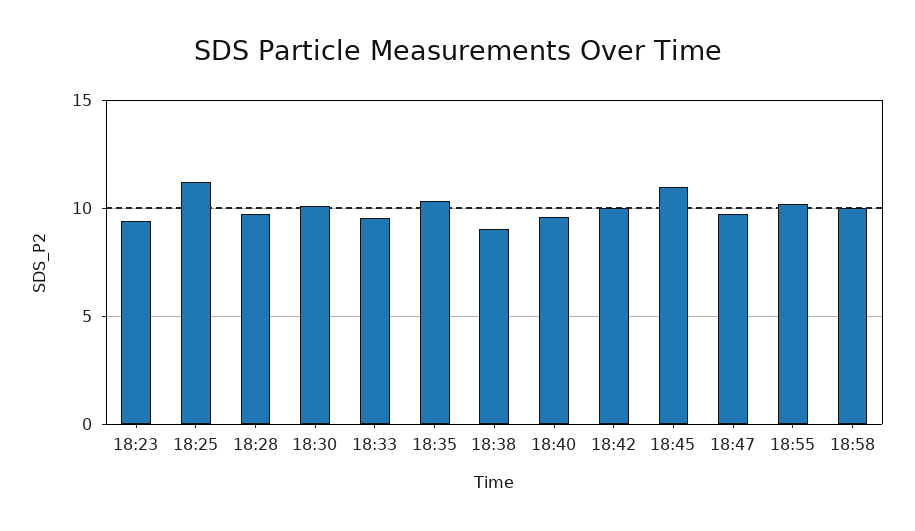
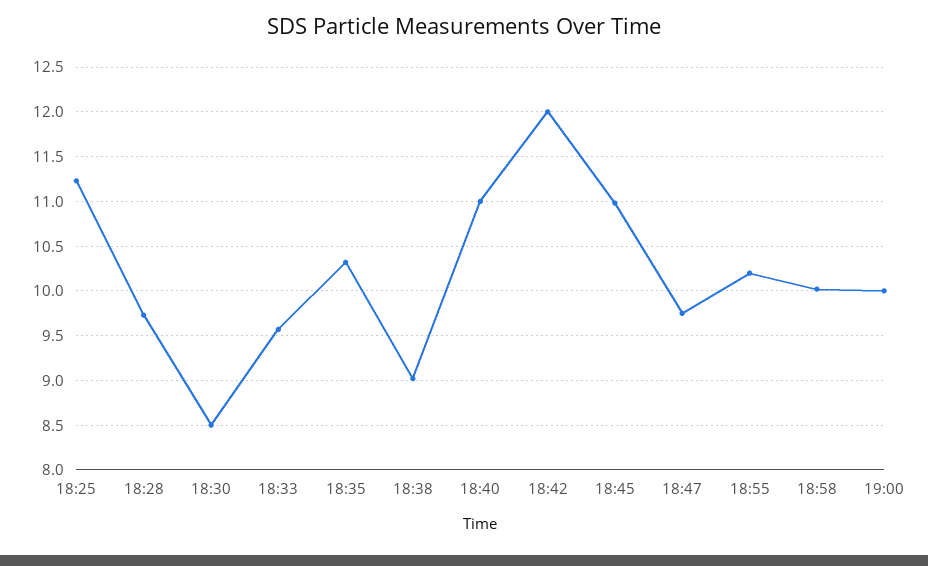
18:23: 9.5 -> none
18:30: 10 -> 8.5
18:40: 9.5 -> 11
18:42: 10 -> 12
19:00: none -> 10

